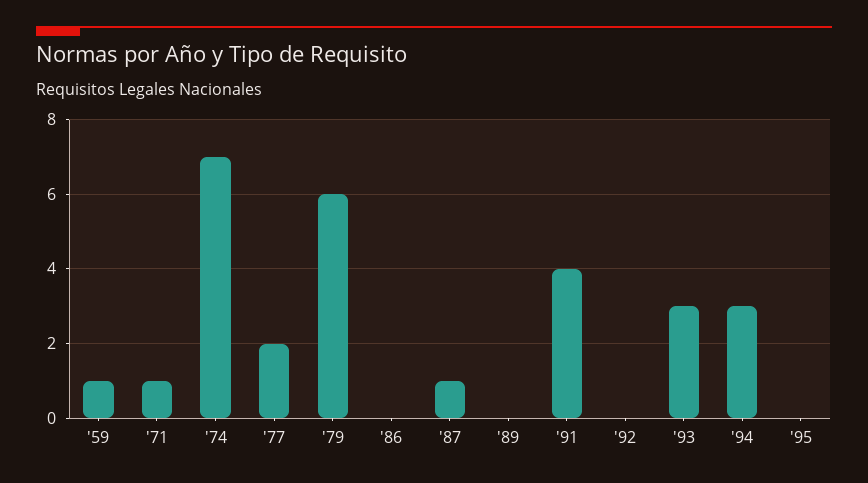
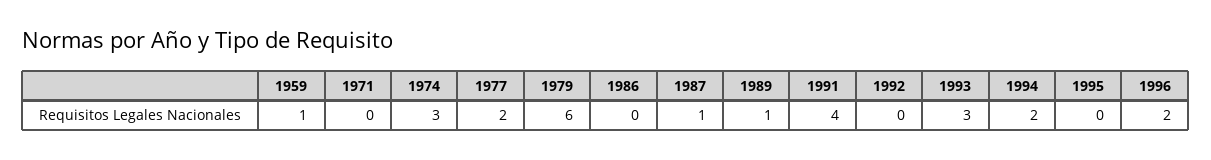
'71: 1 -> 0
'74: 7 -> 3
'89: 0 -> 1
'94: 3 -> 2
1996: none -> 2

